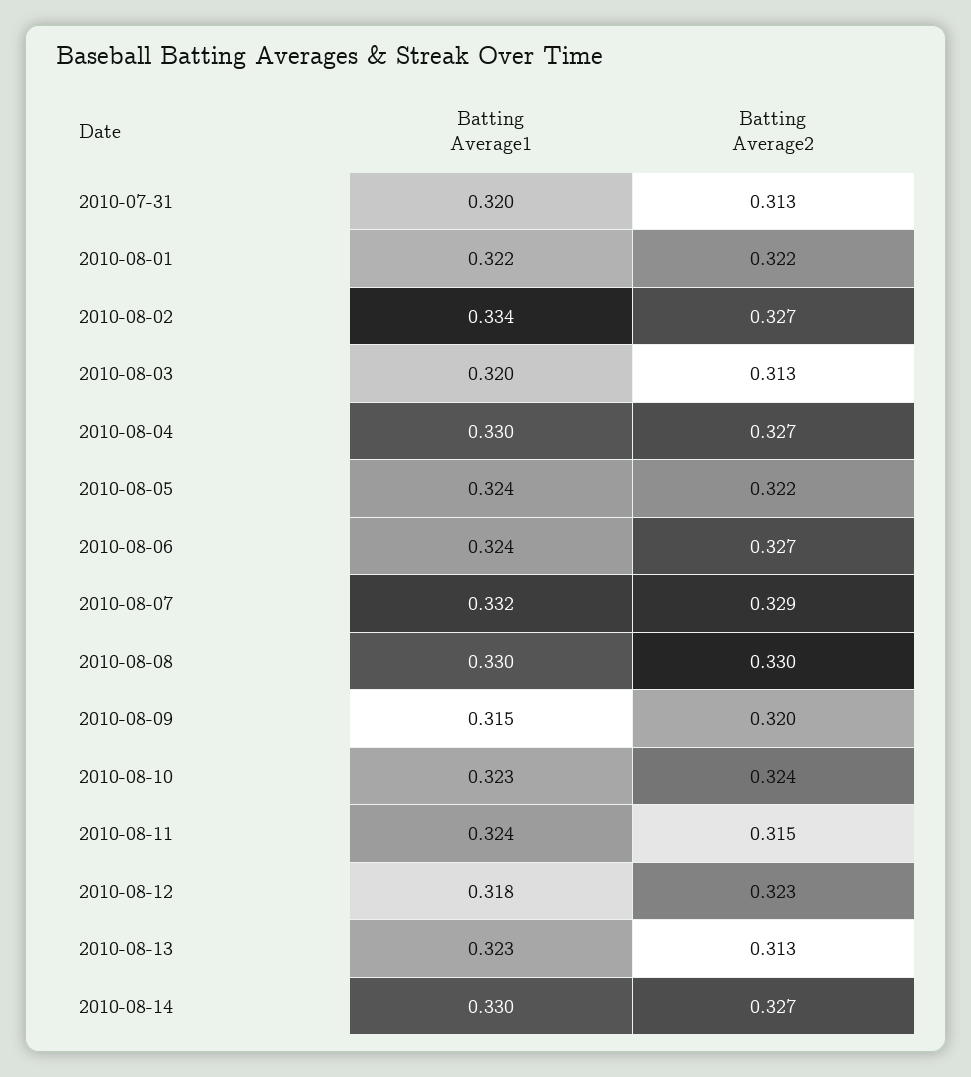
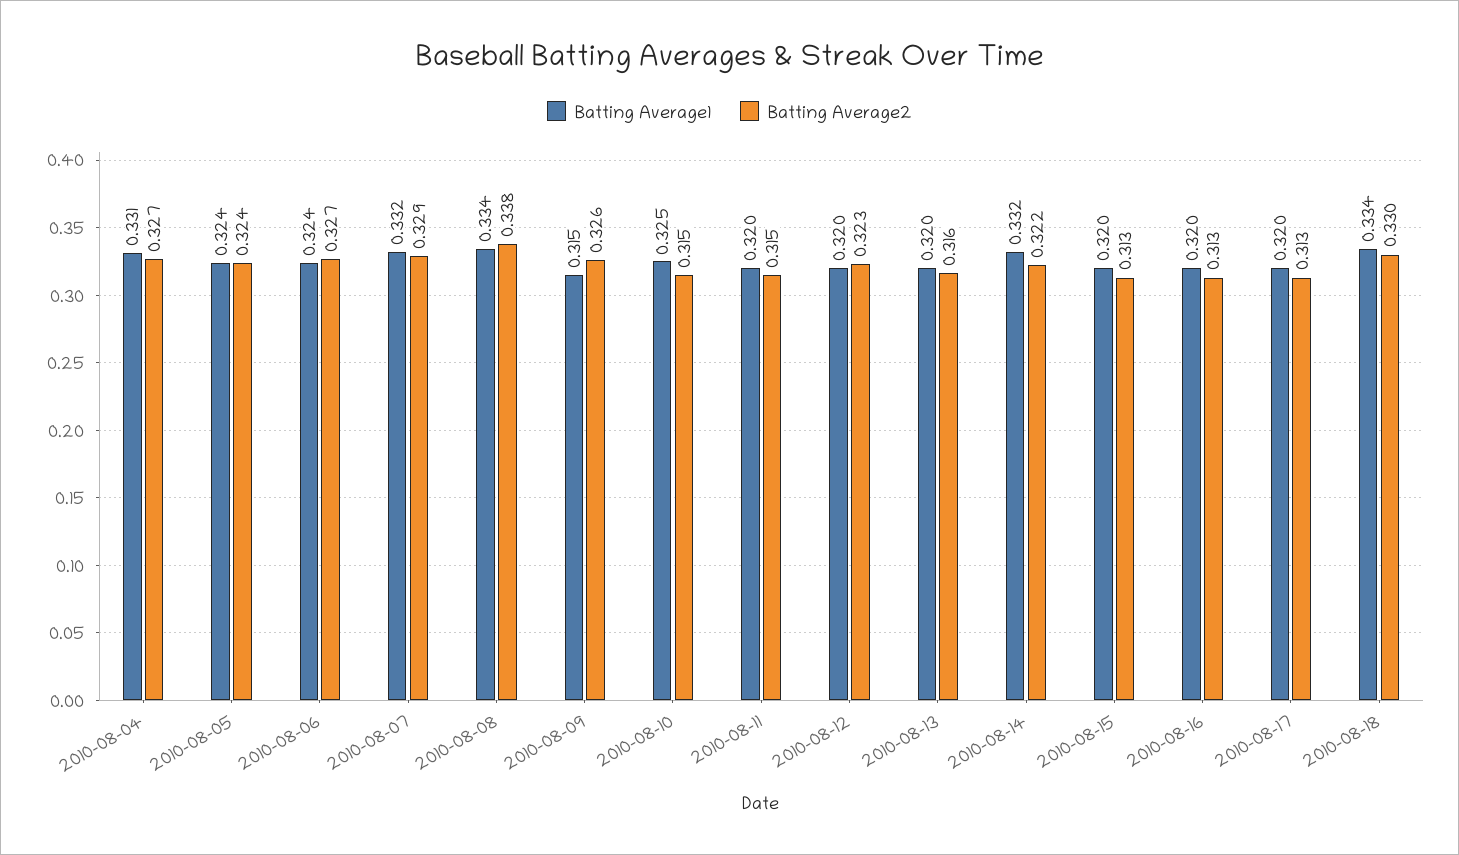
Batting Average1, 2010-07-31: 0.32 -> none
Batting Average2, 2010-07-31: 0.313 -> none
Batting Average1, 2010-08-01: 0.322 -> none
Batting Average2, 2010-08-01: 0.322 -> none
Batting Average1, 2010-08-02: 0.334 -> none
Batting Average2, 2010-08-02: 0.327 -> none
Batting Average1, 2010-08-03: 0.32 -> none
Batting Average2, 2010-08-03: 0.313 -> none
Batting Average1, 2010-08-04: 0.33 -> 0.331
Batting Average2, 2010-08-05: 0.322 -> 0.324
Batting Average1, 2010-08-08: 0.33 -> 0.334
Batting Average2, 2010-08-08: 0.33 -> 0.338
Batting Average2, 2010-08-09: 0.32 -> 0.326
Batting Average1, 2010-08-10: 0.323 -> 0.325
Batting Average2, 2010-08-10: 0.324 -> 0.315
Batting Average1, 2010-08-11: 0.324 -> 0.32
Batting Average1, 2010-08-12: 0.318 -> 0.32
Batting Average1, 2010-08-13: 0.323 -> 0.32
Batting Average2, 2010-08-13: 0.313 -> 0.316
Batting Average1, 2010-08-14: 0.33 -> 0.332
Batting Average2, 2010-08-14: 0.327 -> 0.322
Batting Average1, 2010-08-15: none -> 0.32
Batting Average2, 2010-08-15: none -> 0.313
Batting Average1, 2010-08-16: none -> 0.32
Batting Average2, 2010-08-16: none -> 0.313
Batting Average1, 2010-08-17: none -> 0.32
Batting Average2, 2010-08-17: none -> 0.313
Batting Average1, 2010-08-18: none -> 0.334
Batting Average2, 2010-08-18: none -> 0.33

